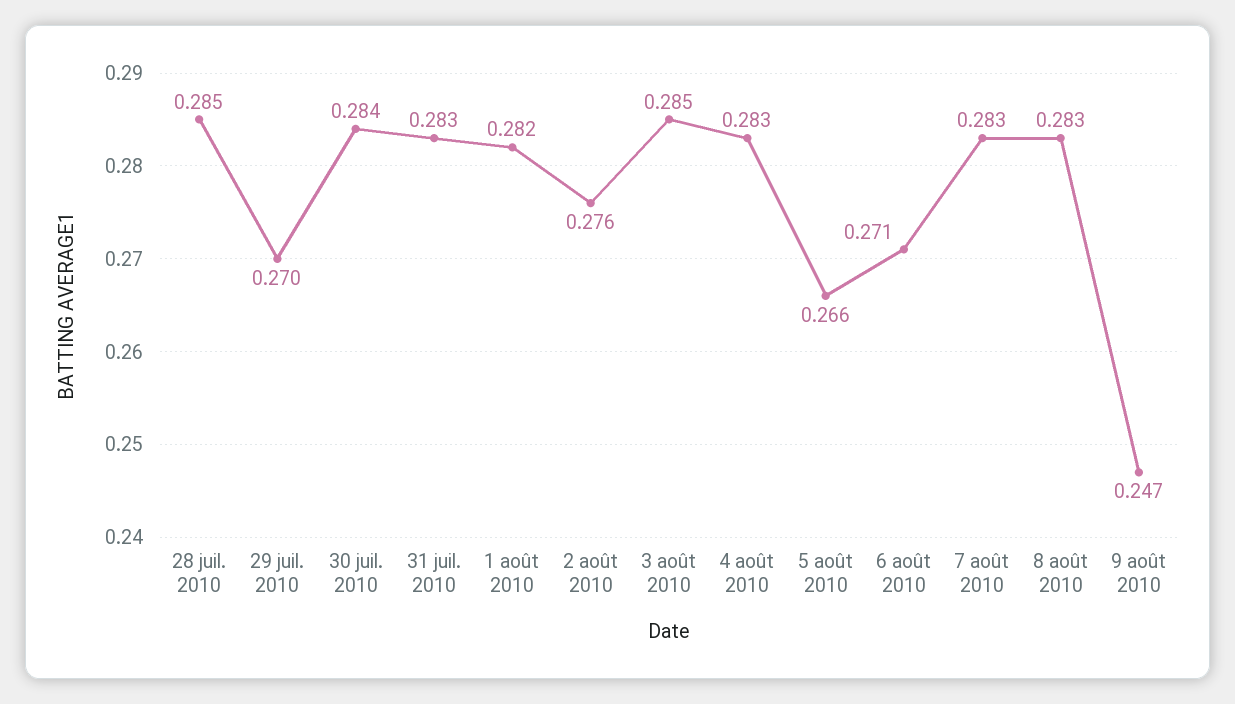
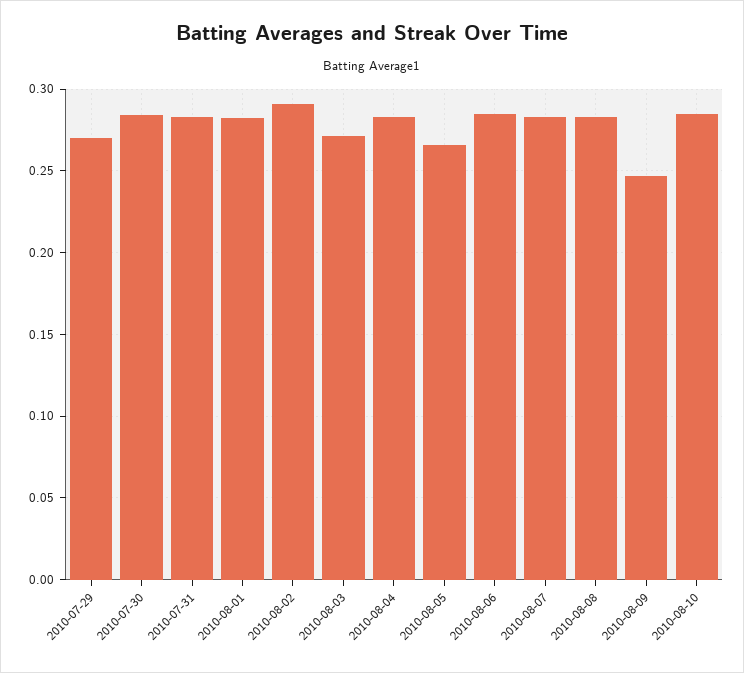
28 juil. 2010: 0.285 -> none
2 août 2010: 0.276 -> 0.29
3 août 2010: 0.285 -> 0.27
6 août 2010: 0.271 -> 0.285
2010-08-10: none -> 0.285

